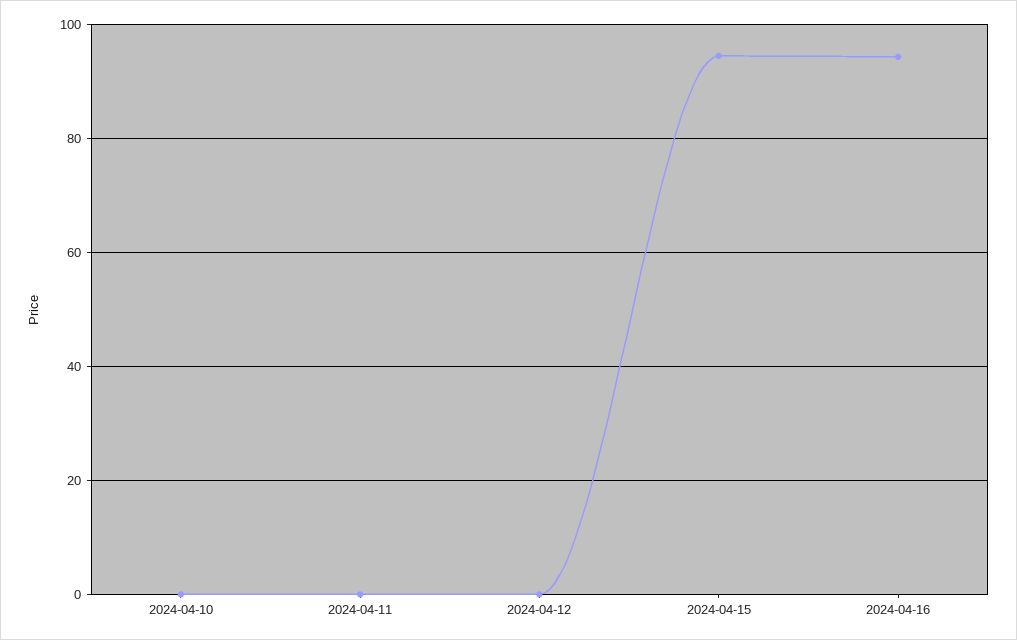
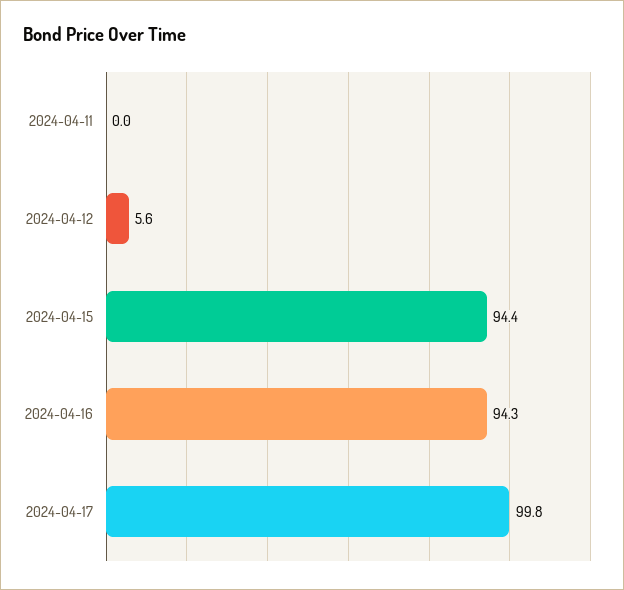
2024-04-10: 0 -> none
2024-04-12: 0 -> 5.6
2024-04-17: none -> 99.8

